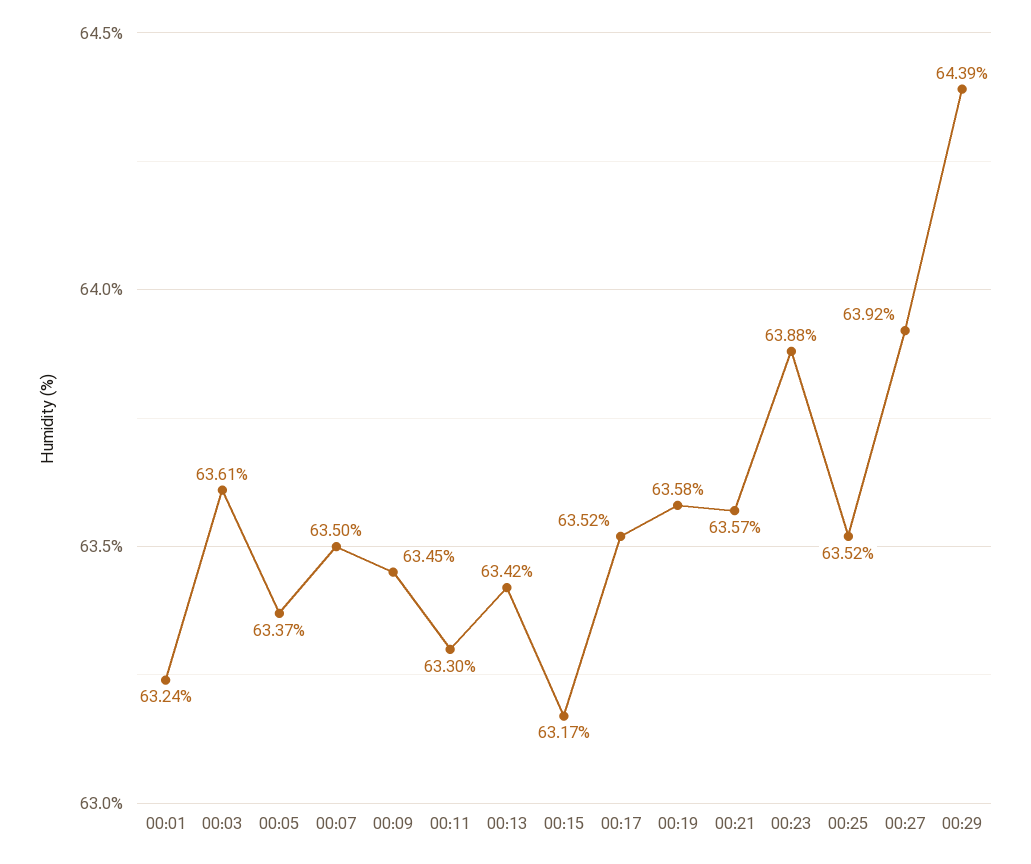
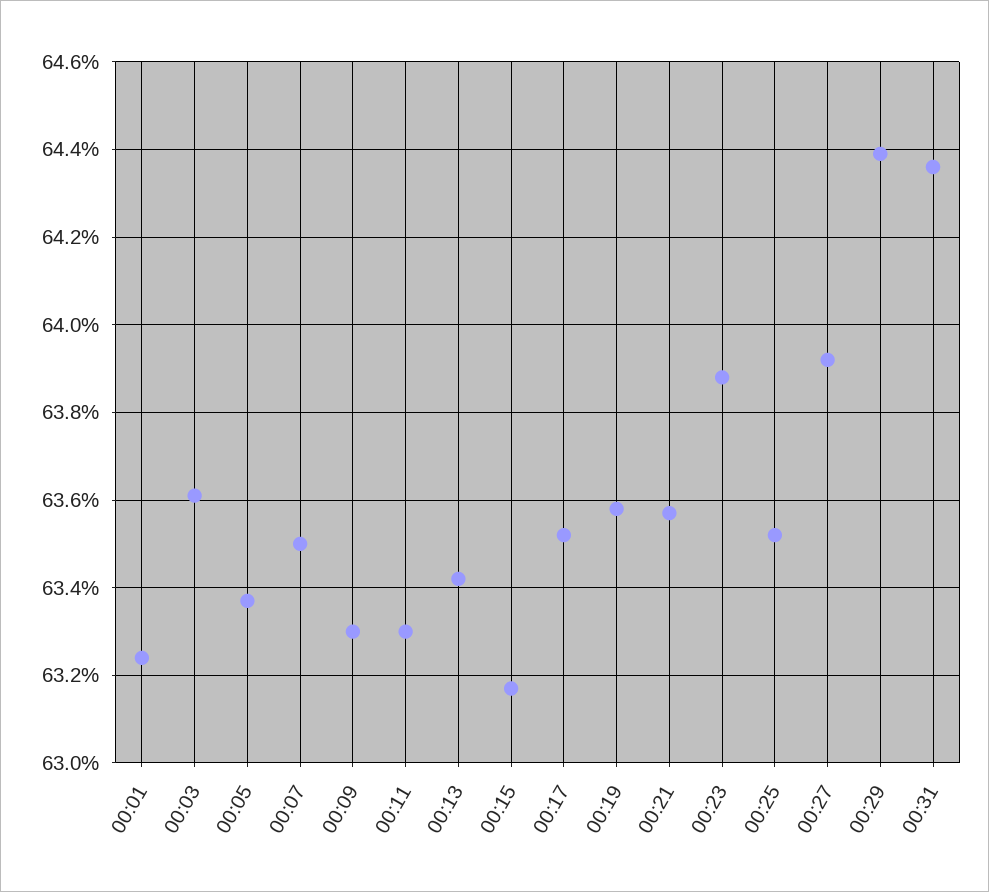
00:09: 63.45 -> 63.3
00:31: none -> 64.35

